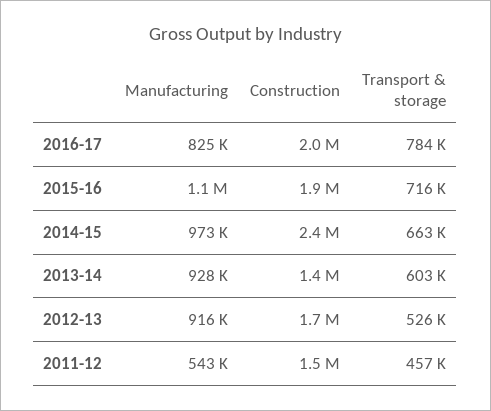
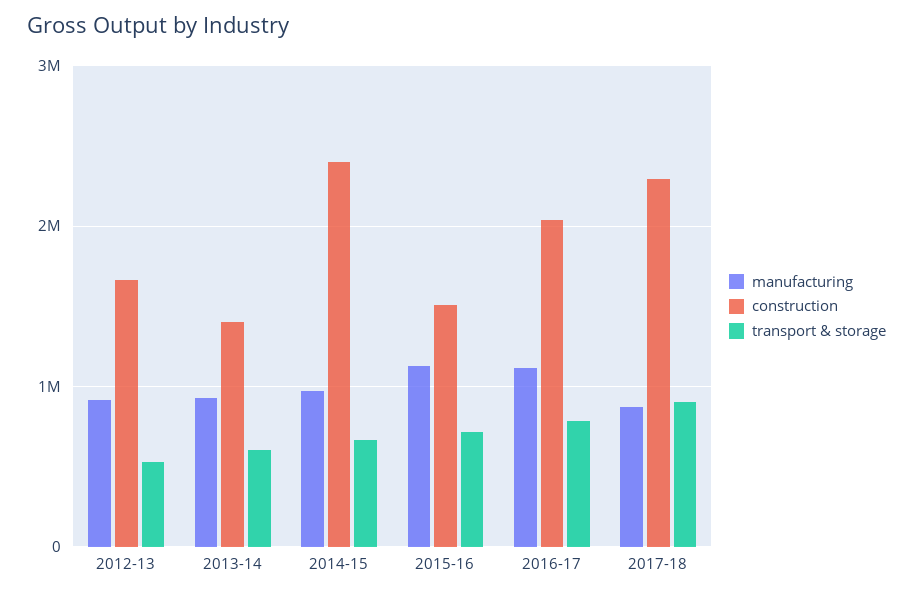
Manufacturing, 2016-17: 825000 -> 1100000
Construction, 2015-16: 1900000 -> 1500000
Manufacturing, 2011-12: 543000 -> none
Construction, 2011-12: 1500000 -> none
Transport & storage, 2011-12: 457000 -> none
Manufacturing, 2017-18: none -> 900000
Construction, 2017-18: none -> 2300000
Transport & storage, 2017-18: none -> 900000

